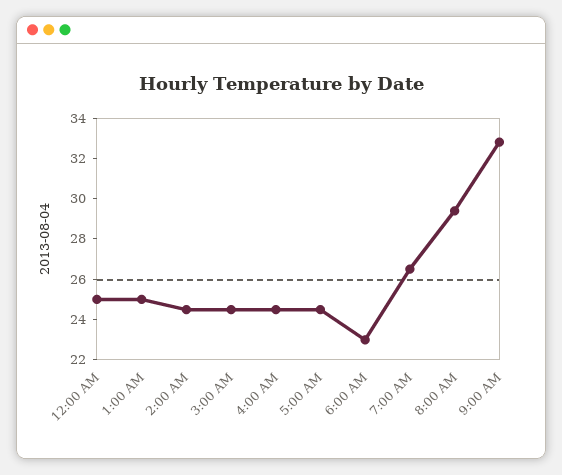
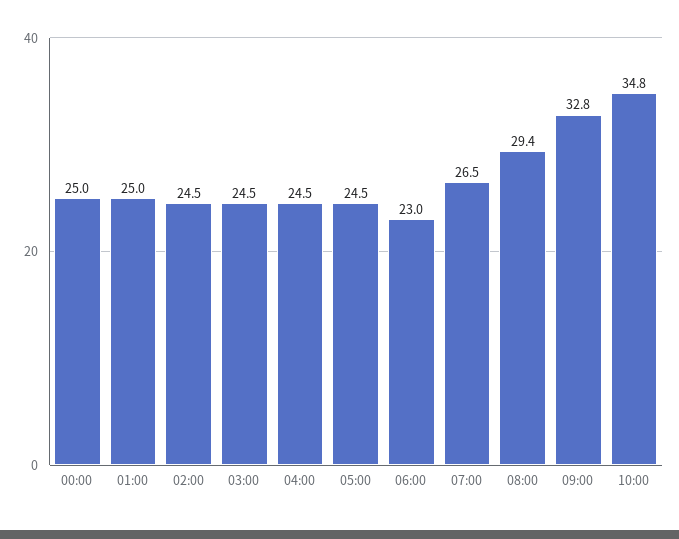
10:00: none -> 34.8

